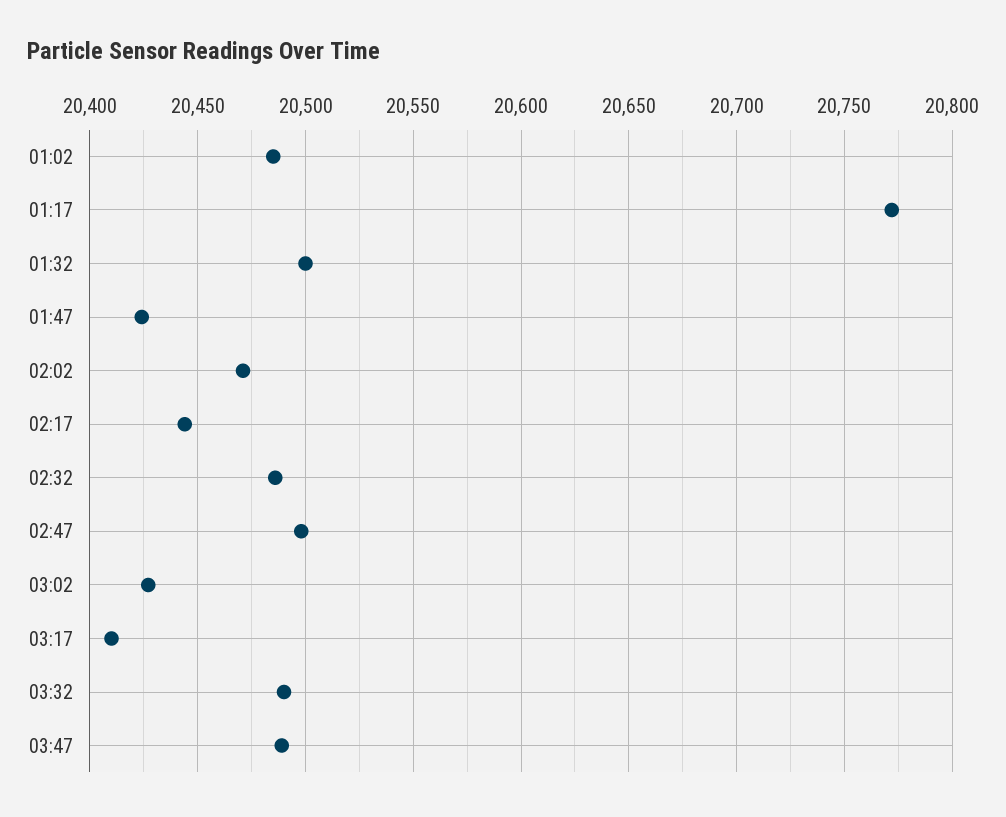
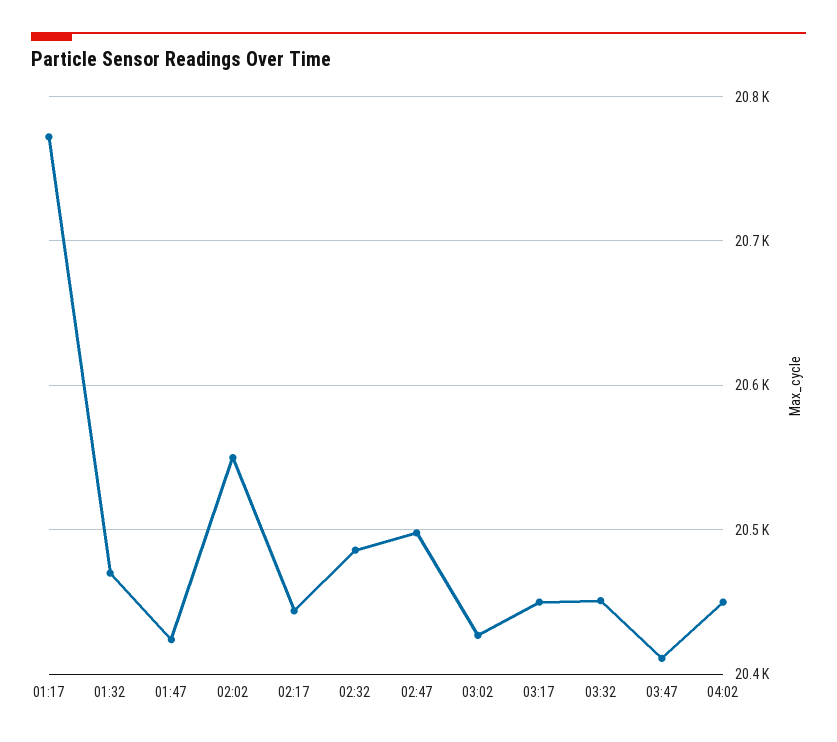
01:02: 20485 -> none
01:32: 20500 -> 20470
02:02: 20470 -> 20550
03:17: 20410 -> 20450
03:32: 20490 -> 20450
03:47: 20490 -> 20410
04:02: none -> 20450

